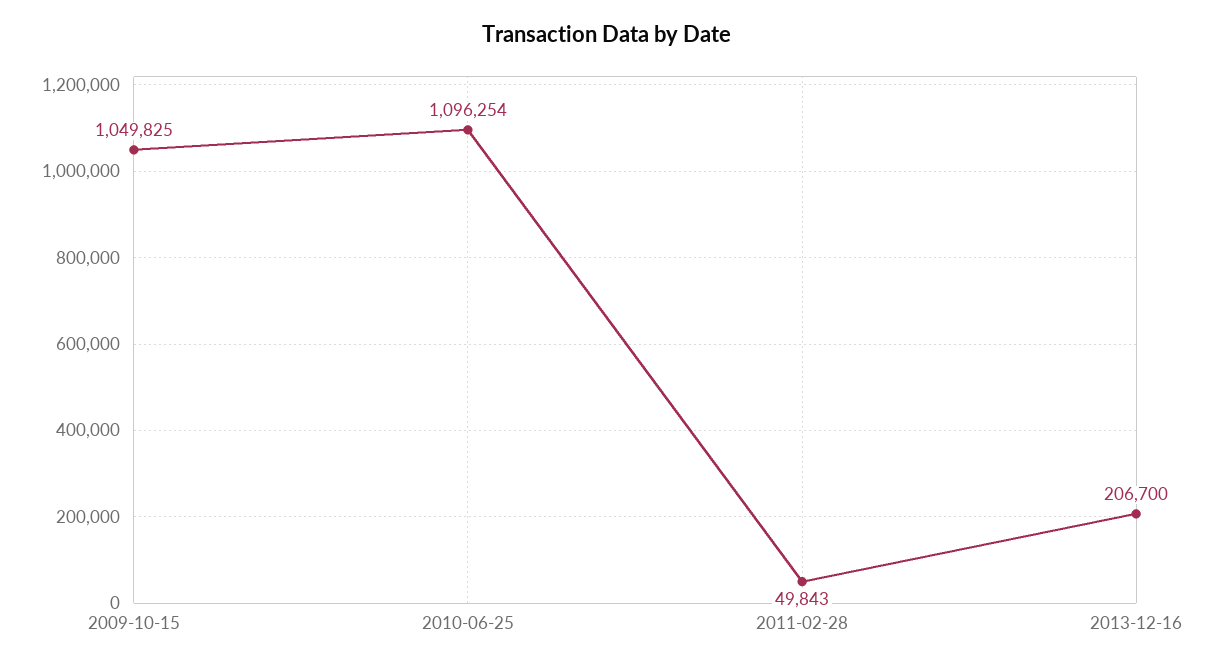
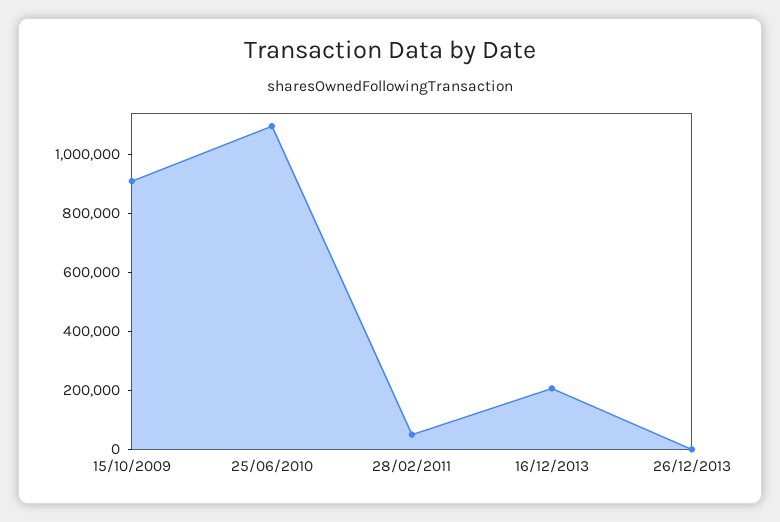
2009-10-15: 1049825 -> 900000
26/12/2013: none -> 0

